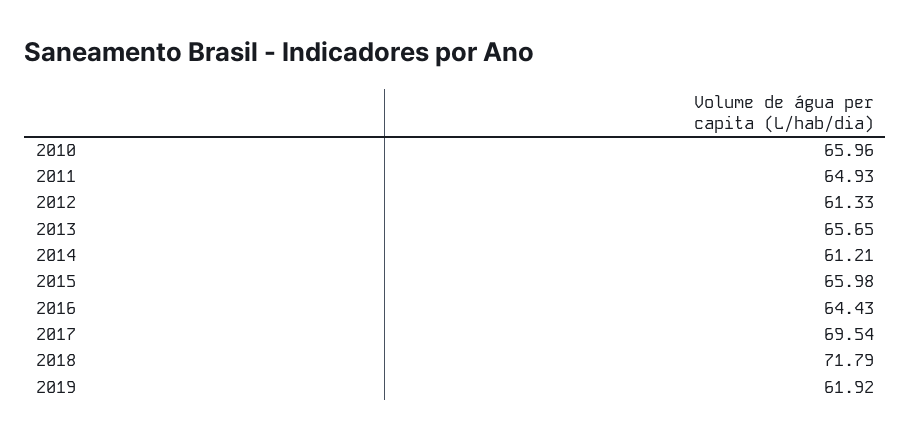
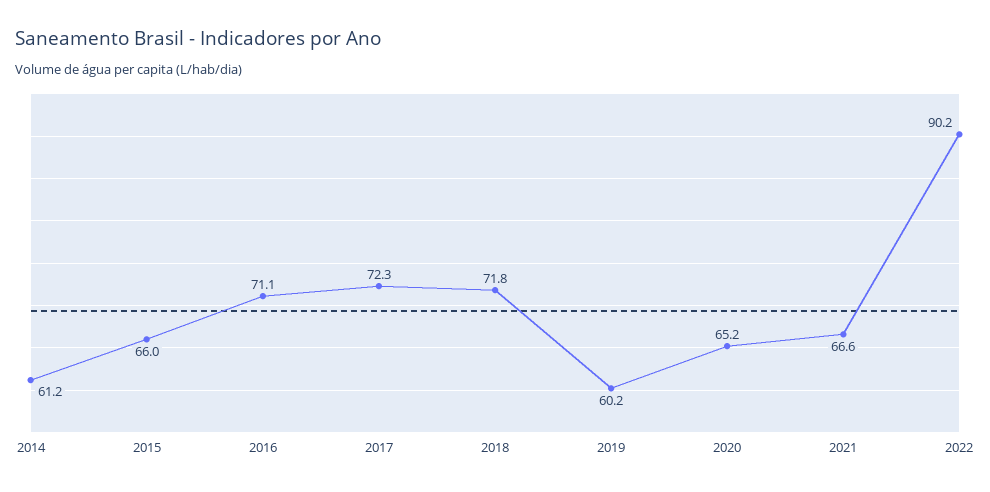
2010: 65.96 -> none
2011: 64.93 -> none
2012: 61.33 -> none
2013: 65.65 -> none
2016: 64.43 -> 71.1
2017: 69.54 -> 72.3
2019: 61.92 -> 60.2
2020: none -> 65.2
2021: none -> 66.6
2022: none -> 90.2

